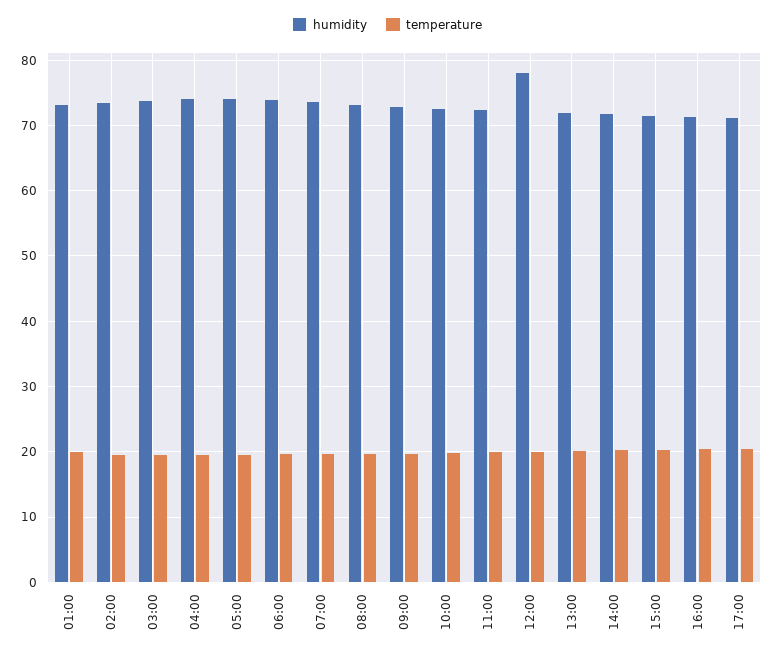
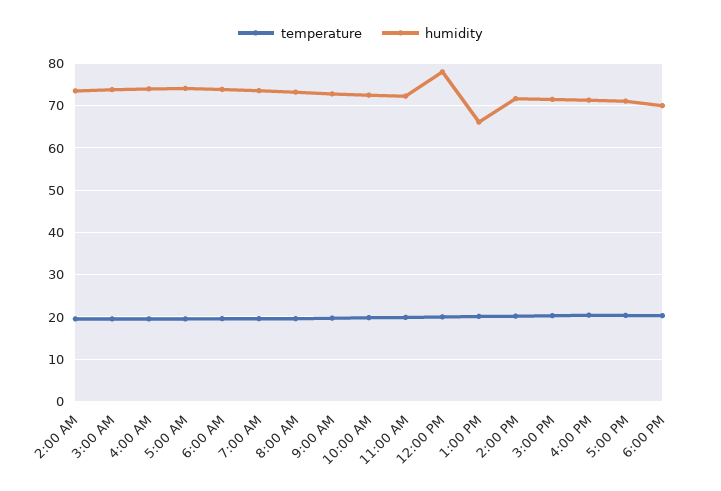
humidity, 01:00: 73 -> none
temperature, 01:00: 20 -> none
humidity, 13:00: 72 -> 66
temperature, 6:00 PM: none -> 20
humidity, 6:00 PM: none -> 70

